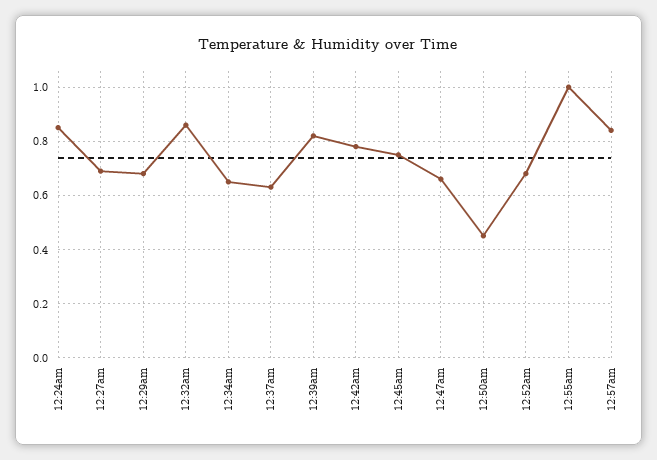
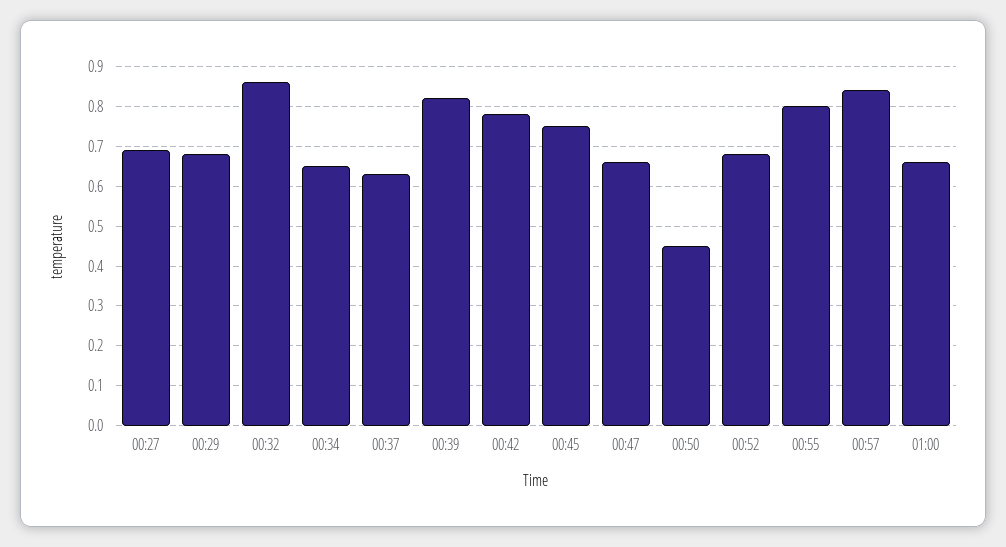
12:24am: 0.85 -> none
12:55am: 1 -> 0.8
01:00: none -> 0.65

